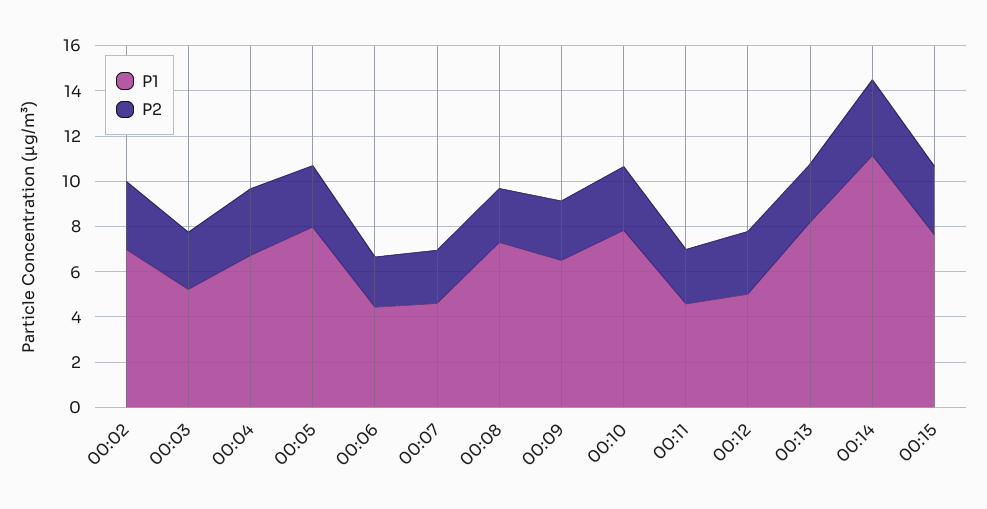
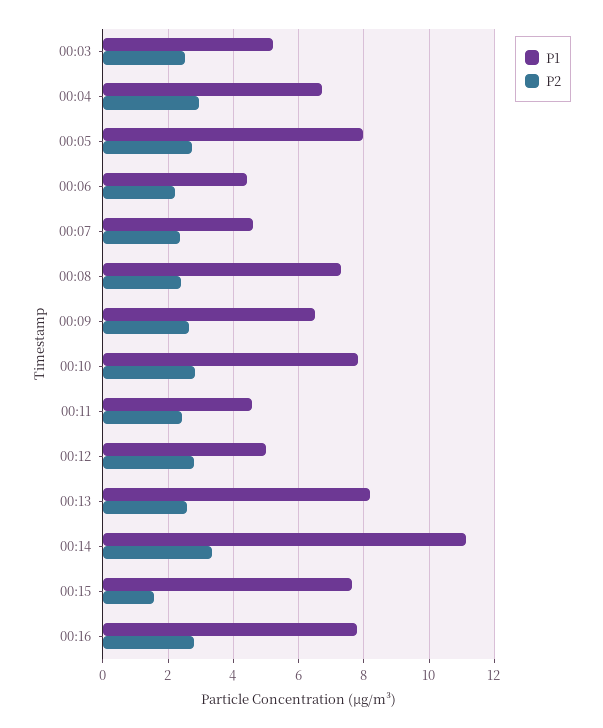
P1, 00:02: 7 -> none
P2, 00:02: 3 -> none
P2, 00:15: 3 -> 1.6
P1, 00:16: none -> 7.8
P2, 00:16: none -> 2.8

